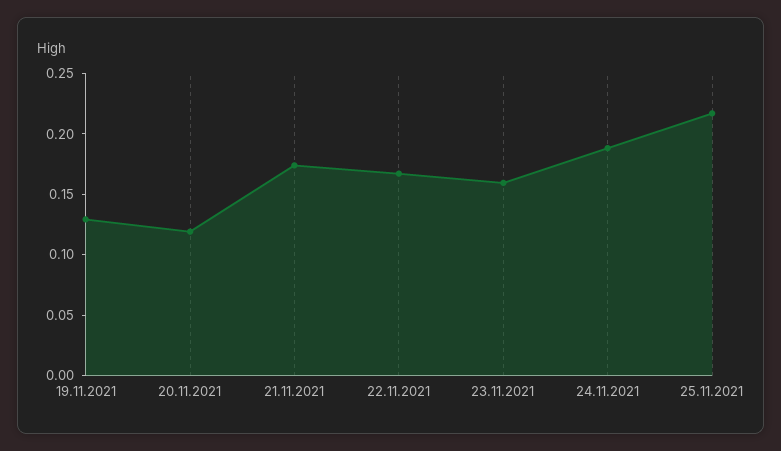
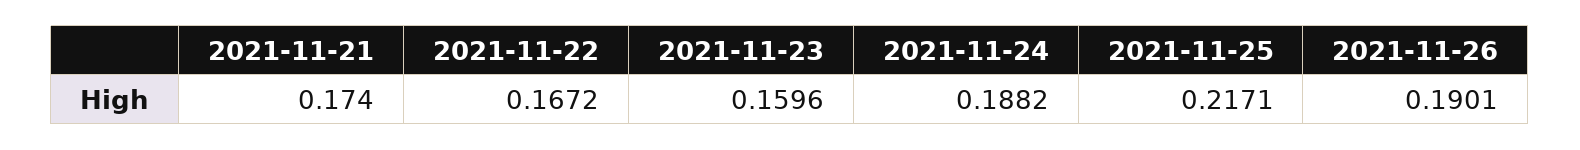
19.11.2021: 0.13 -> none
20.11.2021: 0.12 -> none
2021-11-26: none -> 0.1901

